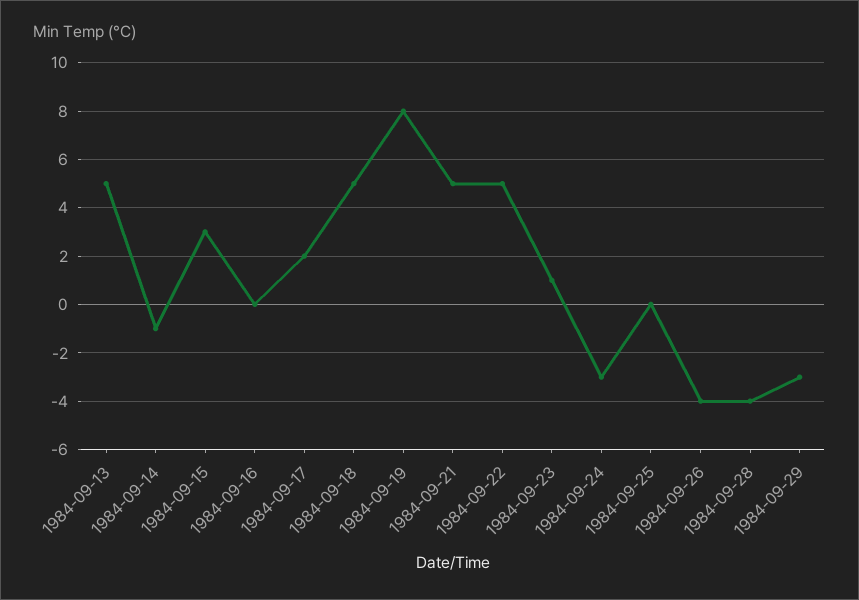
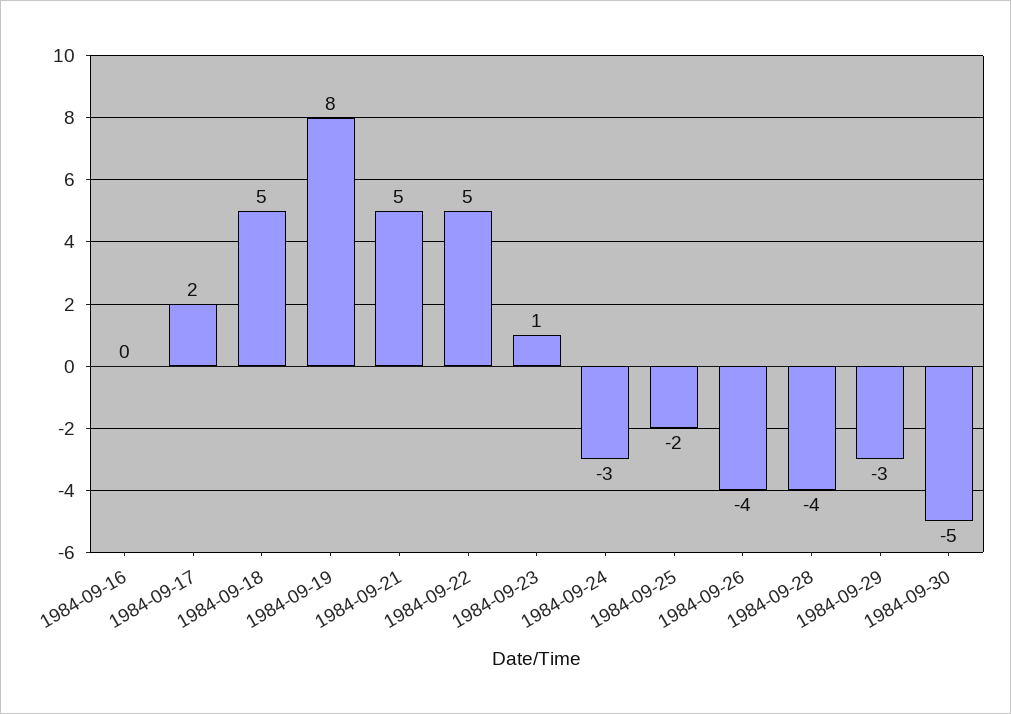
1984-09-13: 5 -> none
1984-09-14: -1 -> none
1984-09-15: 3 -> none
1984-09-25: 0 -> -2
1984-09-30: none -> -5

